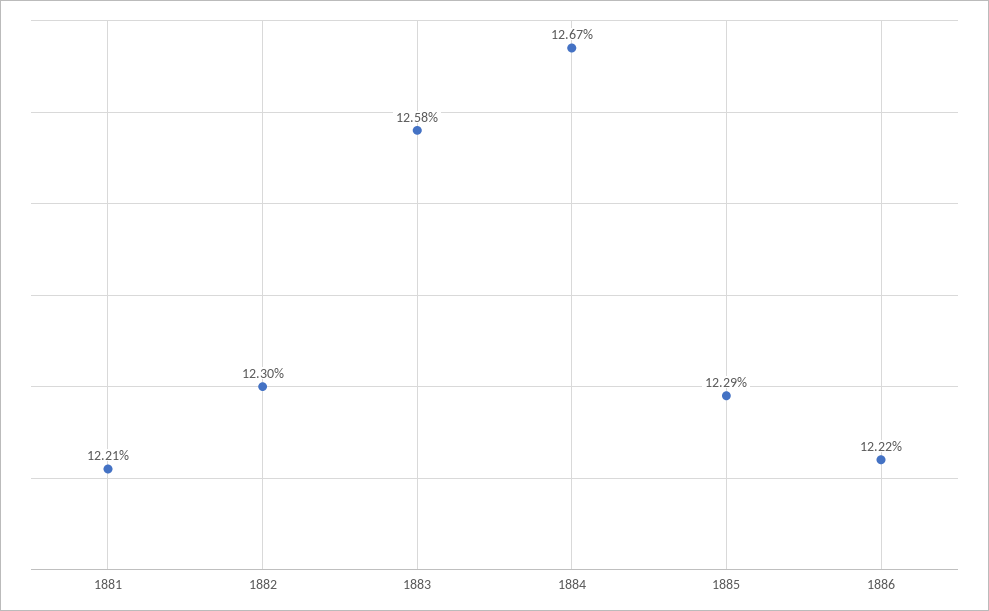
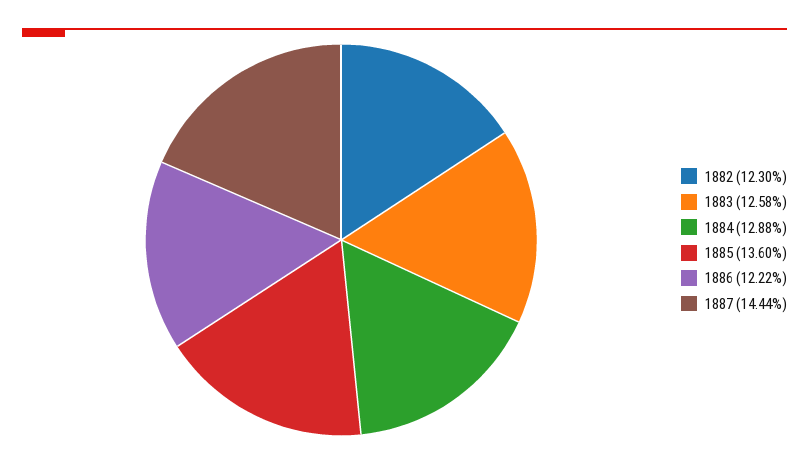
1881: 12.21 -> none
1884: 12.67 -> 12.88
1885: 12.29 -> 13.6
1887: none -> 14.44

